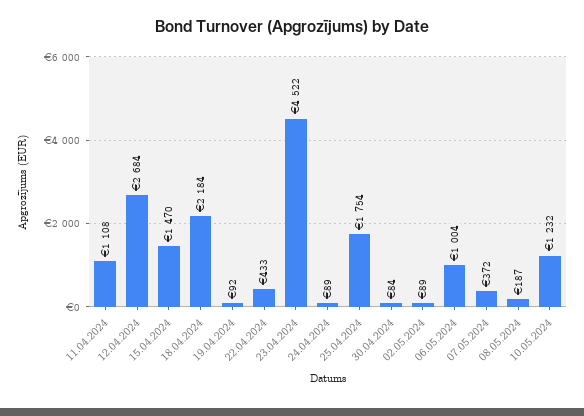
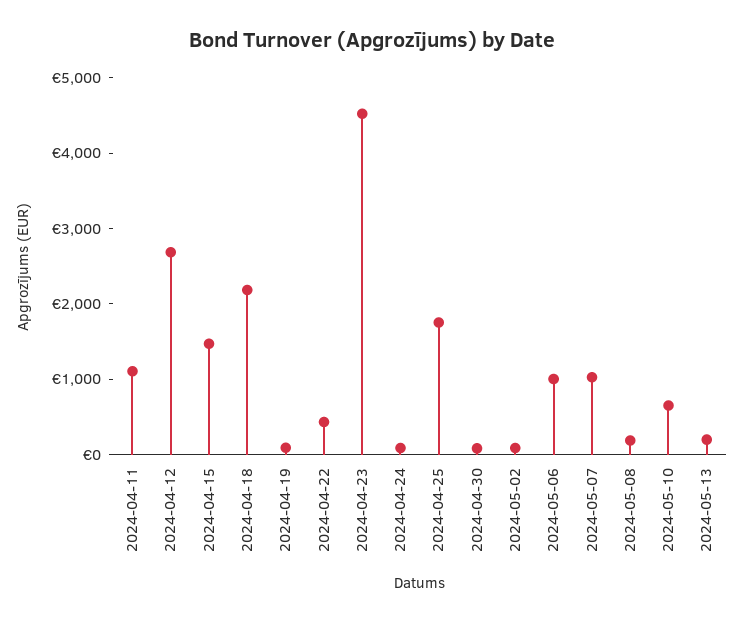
07.05.2024: 372 -> 1000
10.05.2024: 1232 -> 600
2024-05-13: none -> 200

